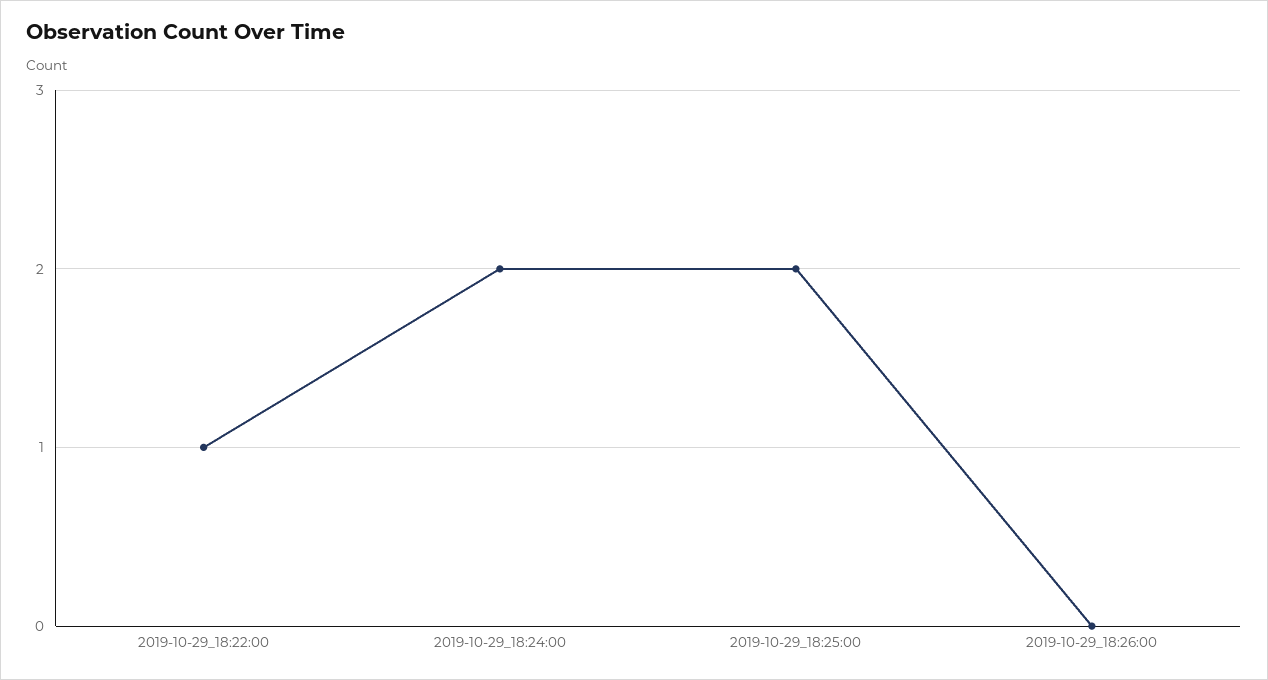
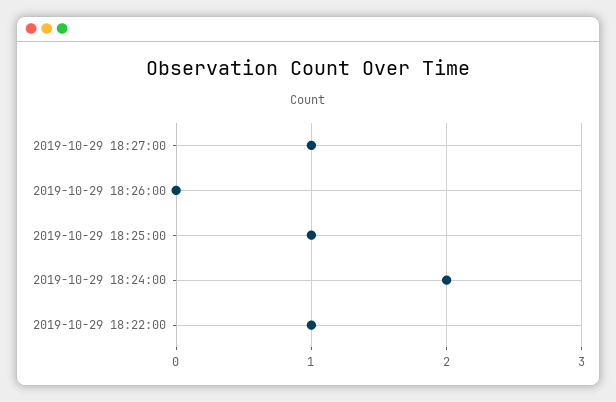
2019-10-29_18:25:00: 2 -> 1
2019-10-29 18:27:00: none -> 1

